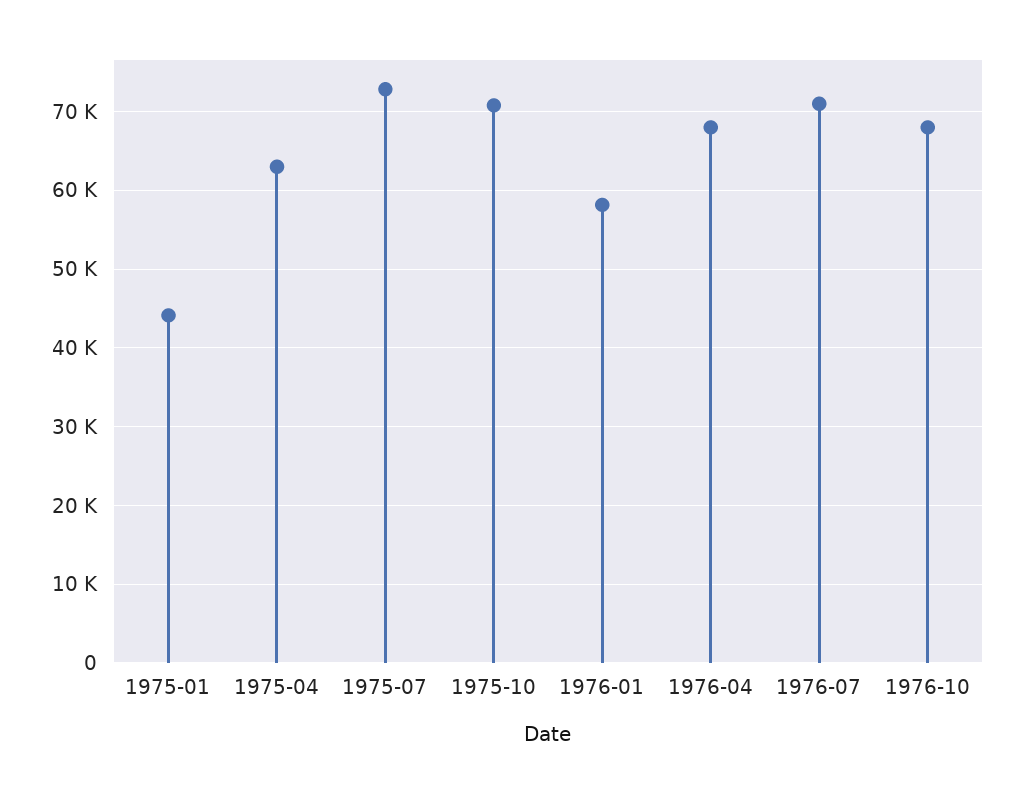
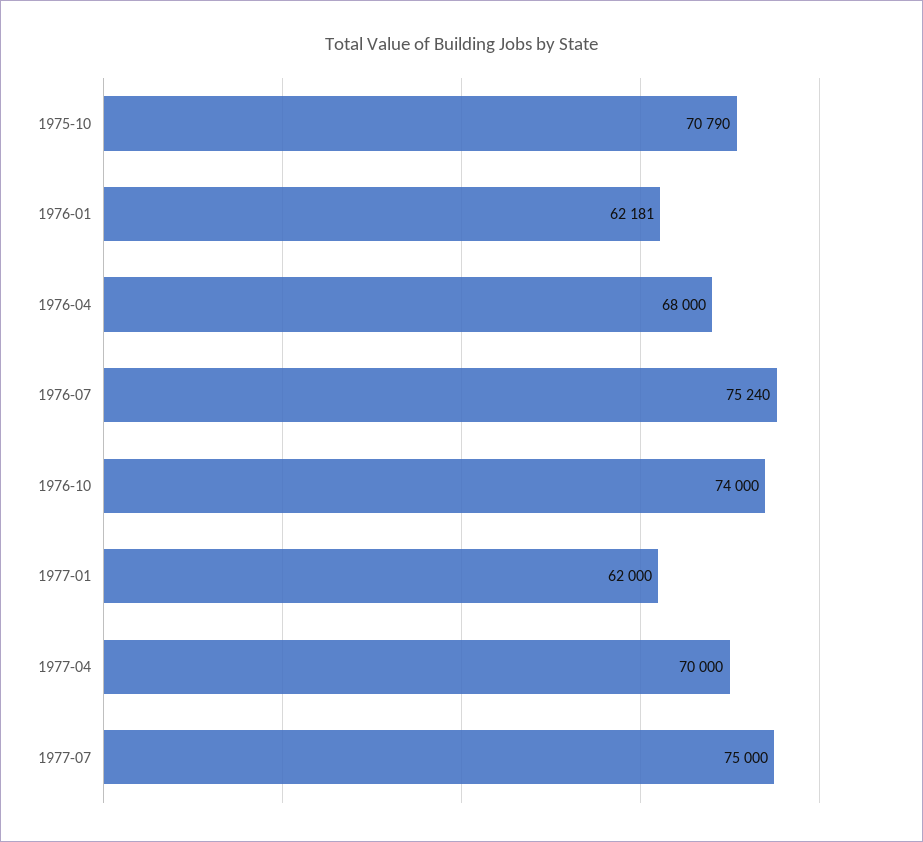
1975-01: 44000 -> none
1975-04: 63000 -> none
1975-07: 73000 -> none
1976-01: 58000 -> 62181
1976-07: 71000 -> 75240
1976-10: 68000 -> 74000
1977-01: none -> 62000
1977-04: none -> 70000
1977-07: none -> 75000

